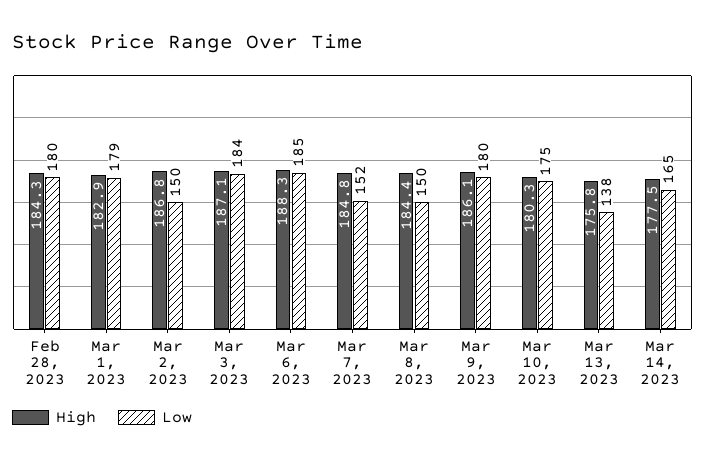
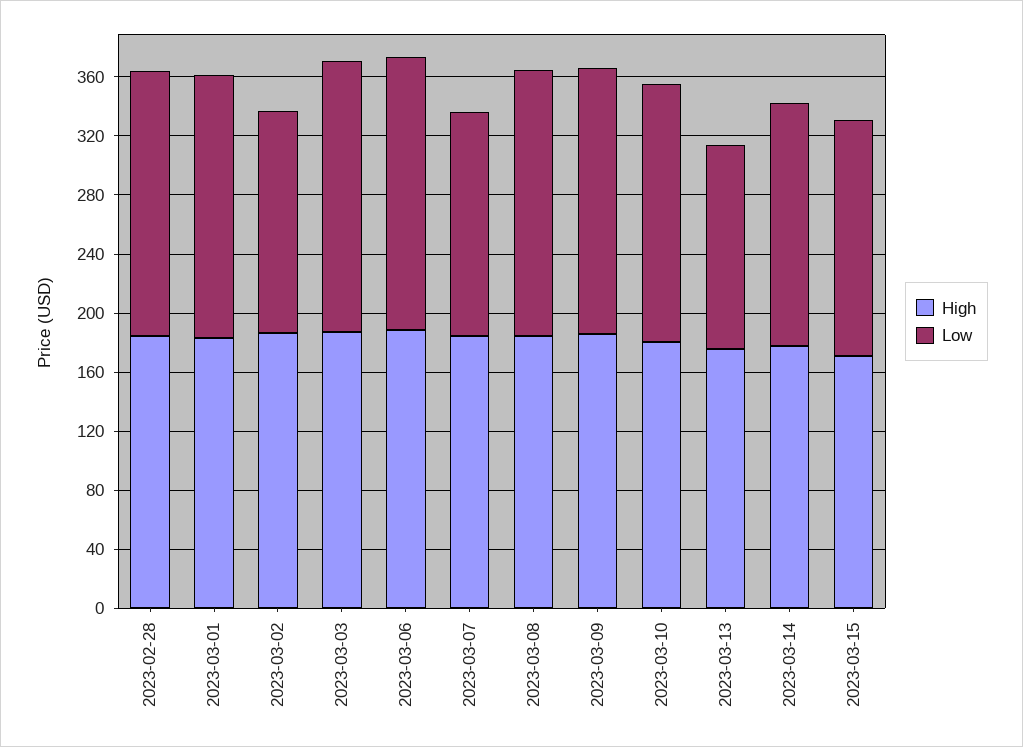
Low, Mar 8, 2023: 150 -> 180
High, 2023-03-15: none -> 170
Low, 2023-03-15: none -> 160

